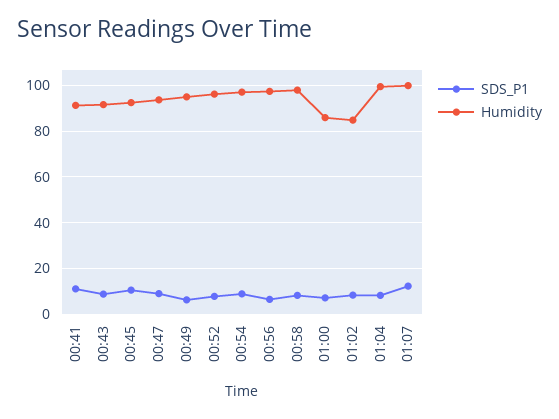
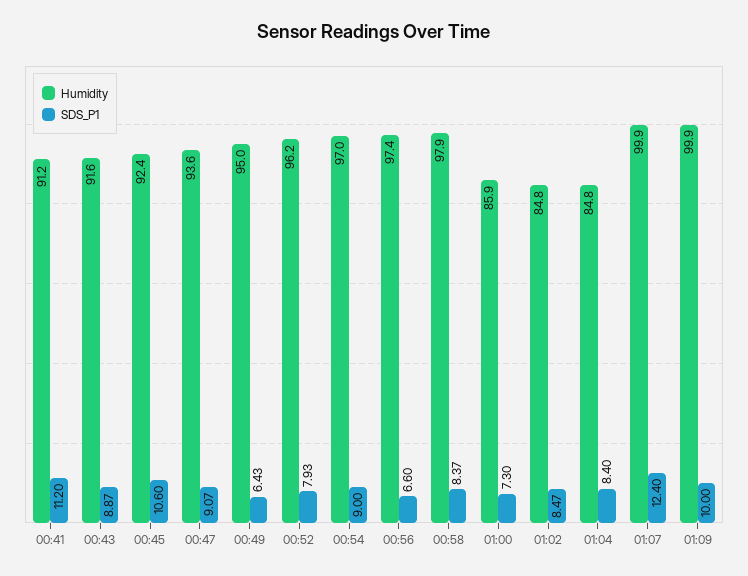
Humidity, 01:04: 100 -> 84.8
Humidity, 01:09: none -> 99.9
SDS_P1, 01:09: none -> 10

